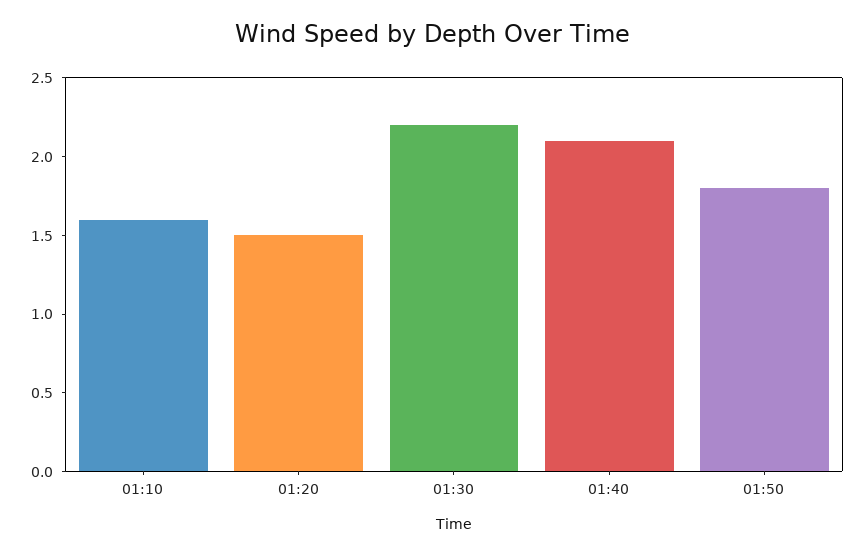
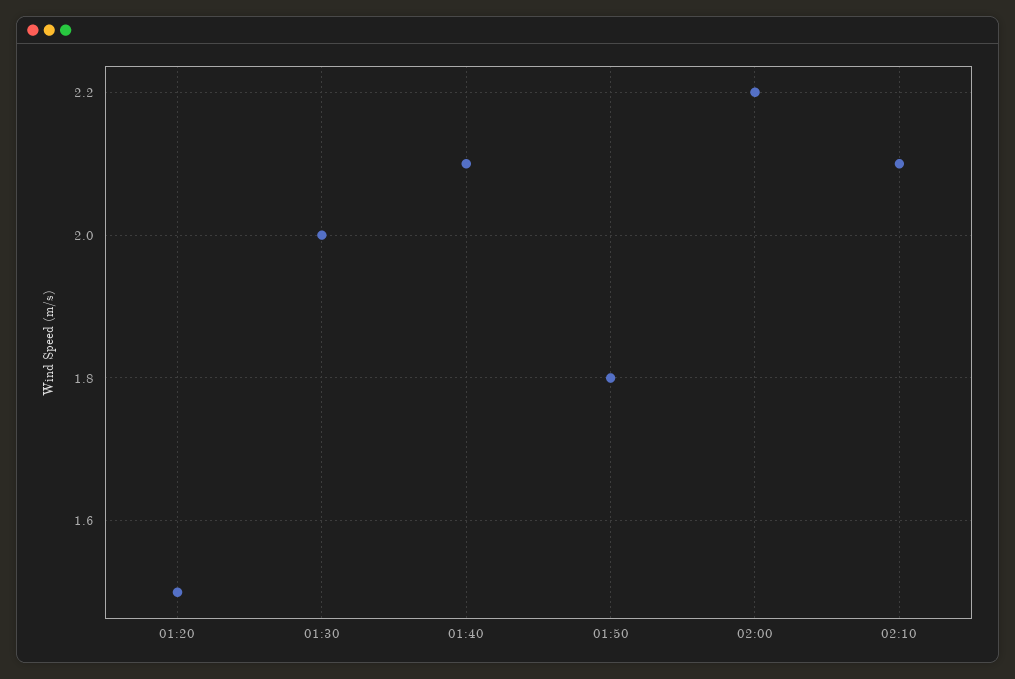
01:10: 1.6 -> none
01:30: 2.2 -> 2
02:00: none -> 2.2
02:10: none -> 2.1

